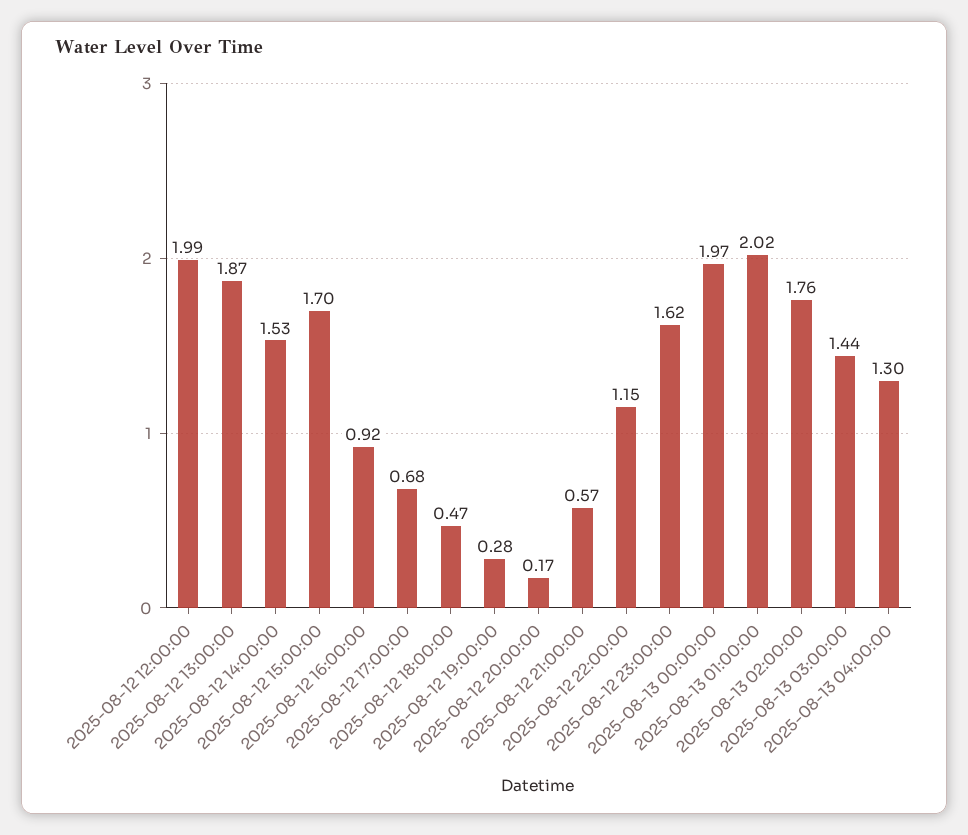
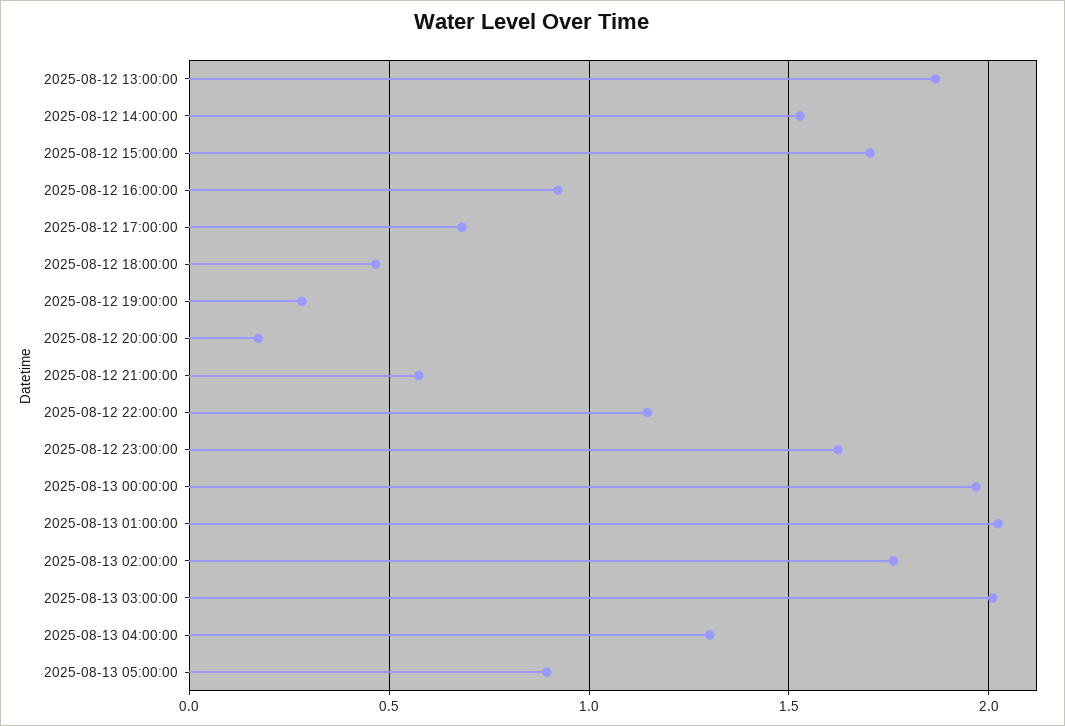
2025-08-12 12:00:00: 1.99 -> none
2025-08-13 03:00:00: 1.44 -> 2
2025-08-13 05:00:00: none -> 0.9

